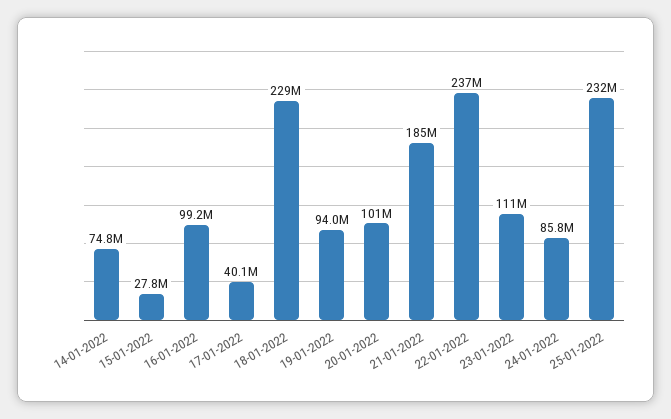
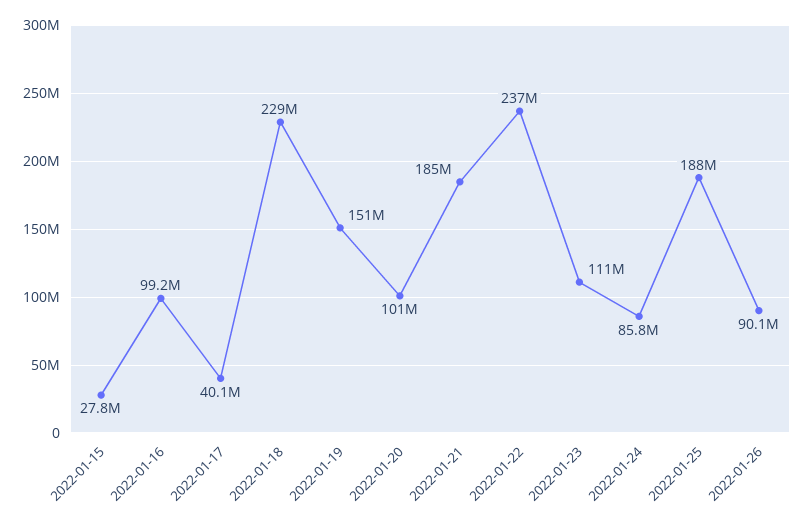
14-01-2022: 74800000 -> none
19-01-2022: 94000000 -> 151000000
25-01-2022: 232000000 -> 188000000
2022-01-26: none -> 90100000

